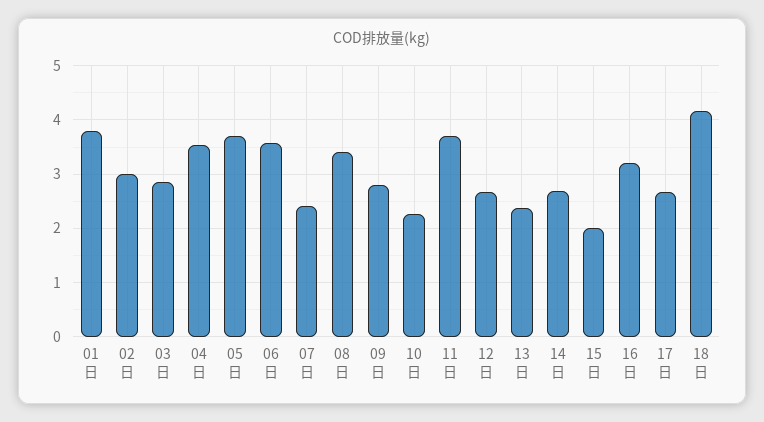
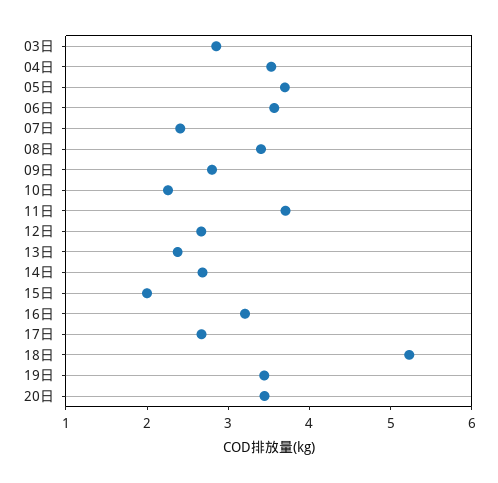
01日: 3.8 -> none
02日: 3 -> none
18日: 4.2 -> 5.2
19日: none -> 3.4
20日: none -> 3.4

